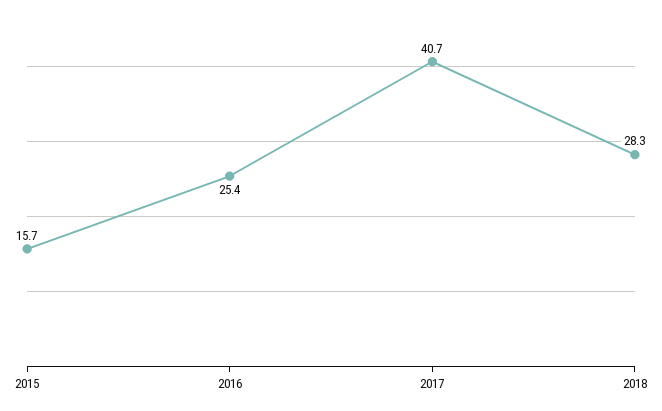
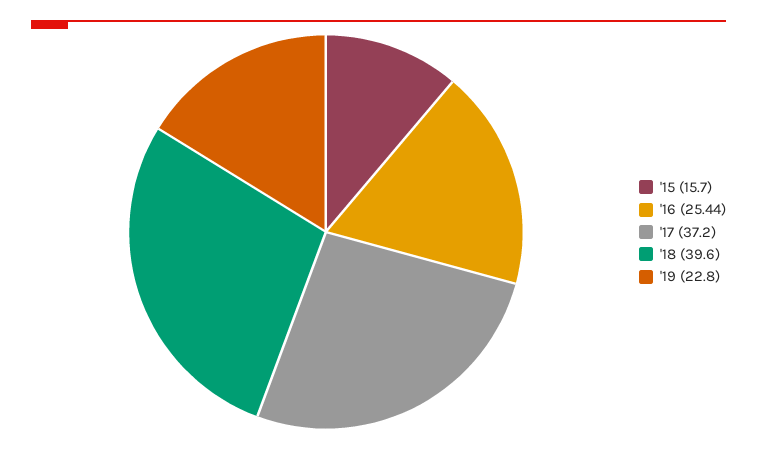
2017: 40.7 -> 37.2
2018: 28.3 -> 39.6
'19: none -> 22.8

